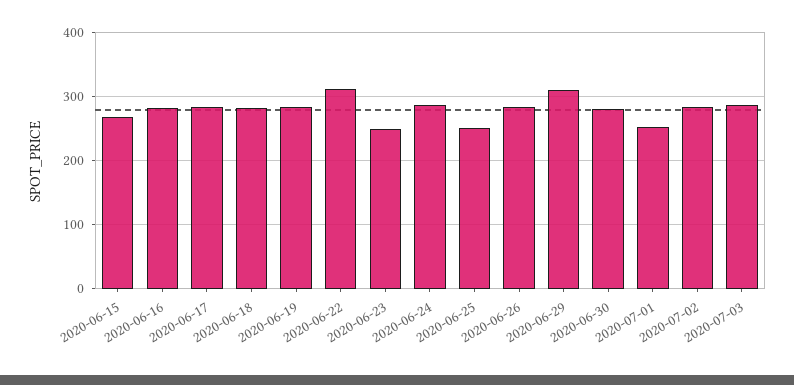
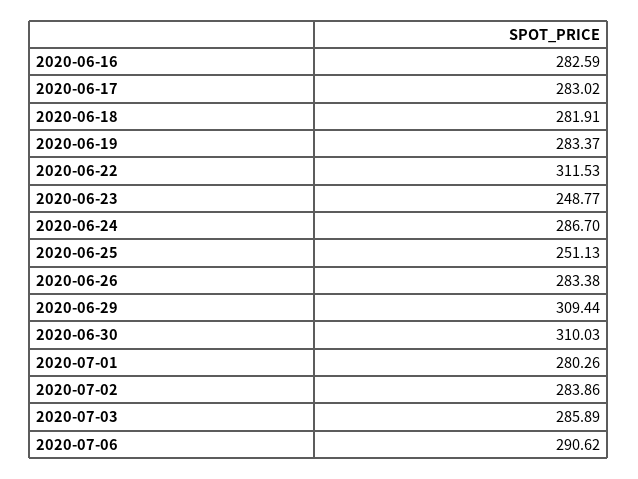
2020-06-15: 270 -> none
2020-06-30: 280 -> 310.03
2020-07-01: 250 -> 280.26
2020-07-06: none -> 290.62

